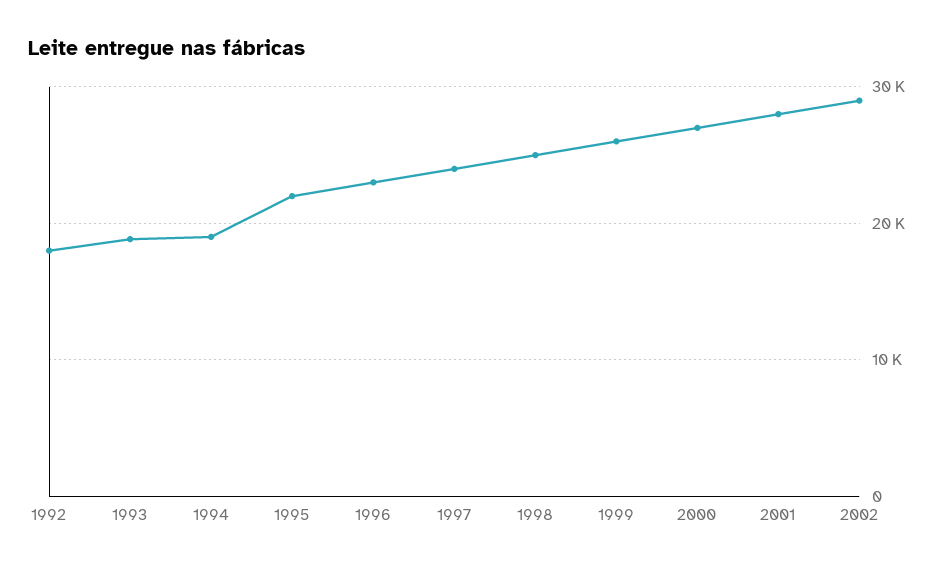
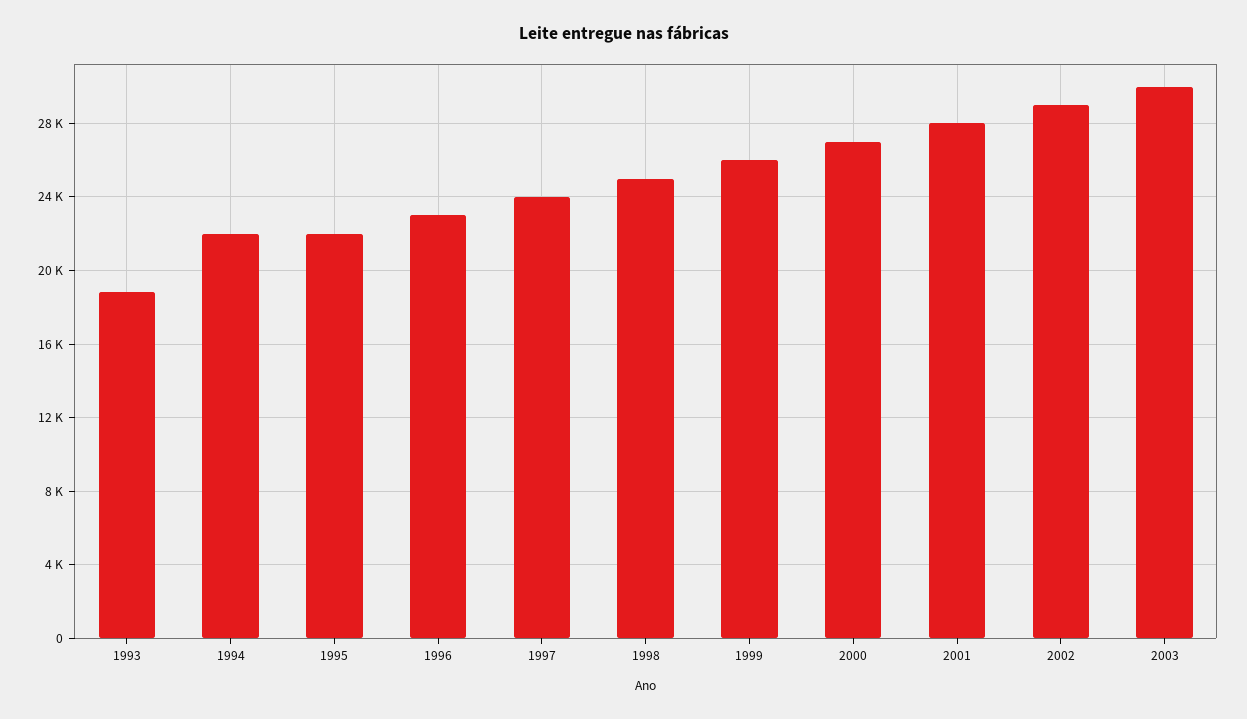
1992: 18000 -> none
1994: 19000 -> 22000
2003: none -> 30000

